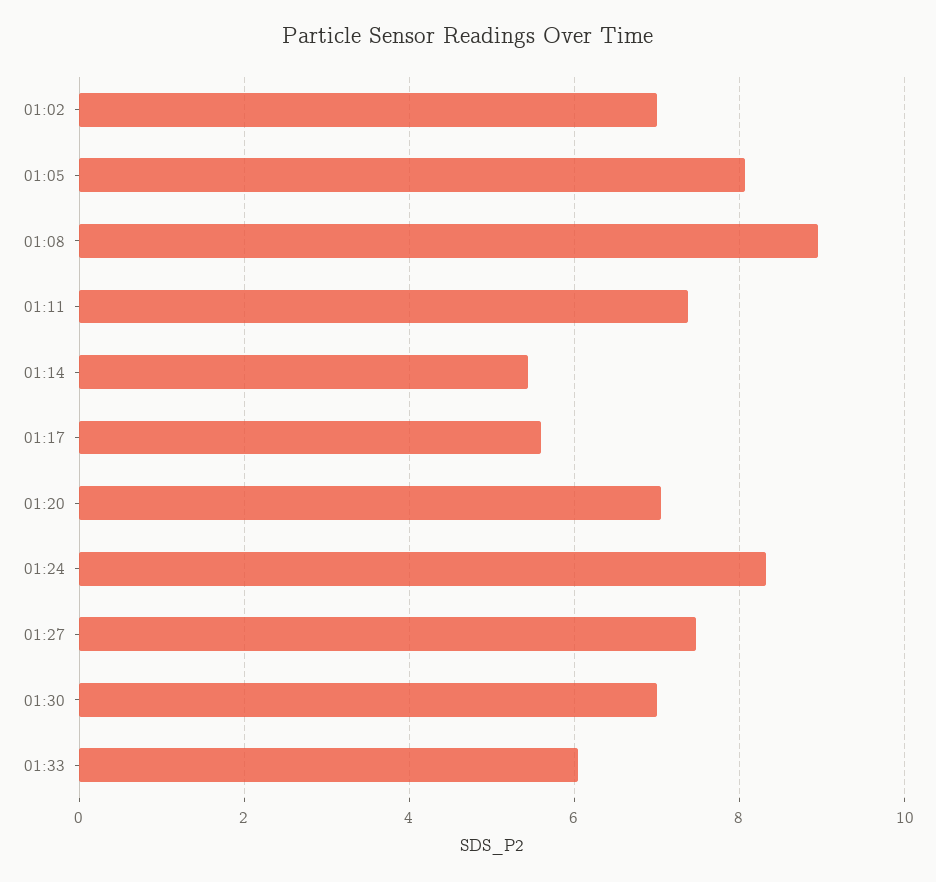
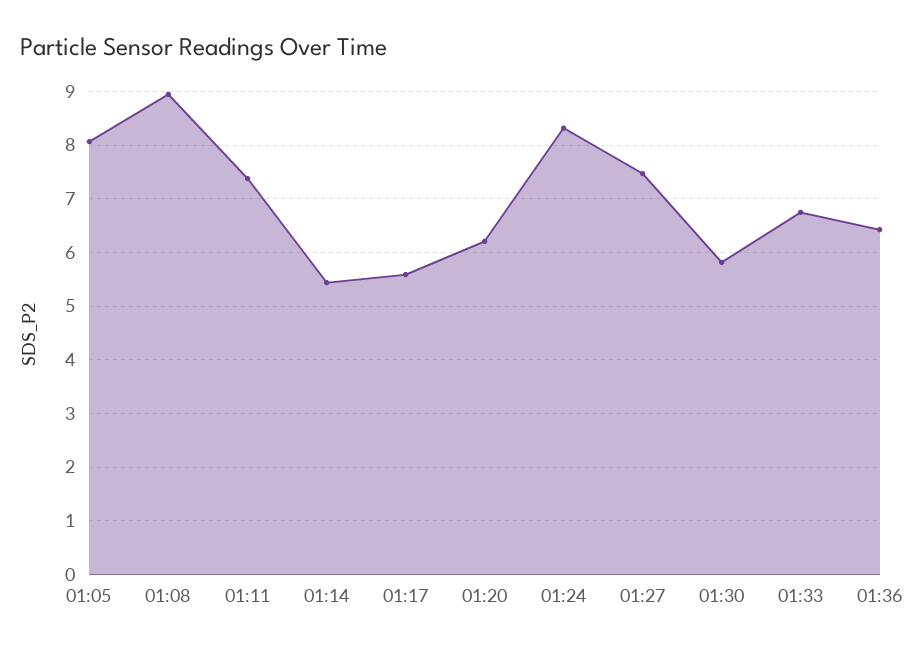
01:02: 7 -> none
01:20: 7 -> 6.2
01:30: 7 -> 5.8
01:33: 6 -> 6.8
01:36: none -> 6.4

